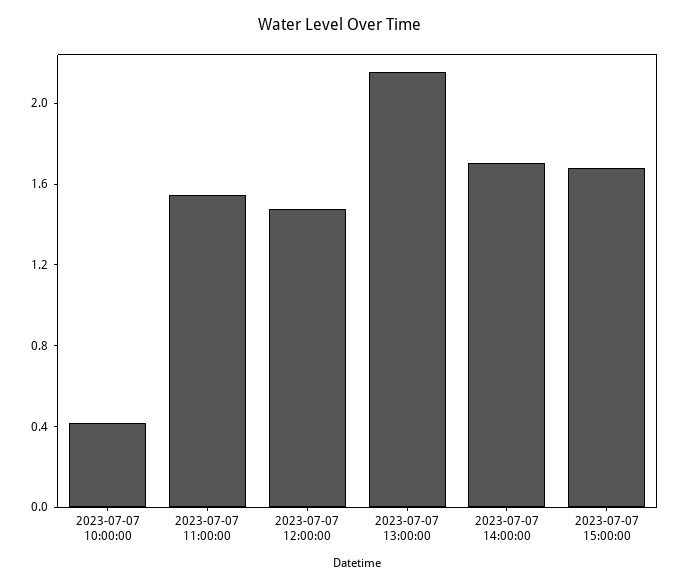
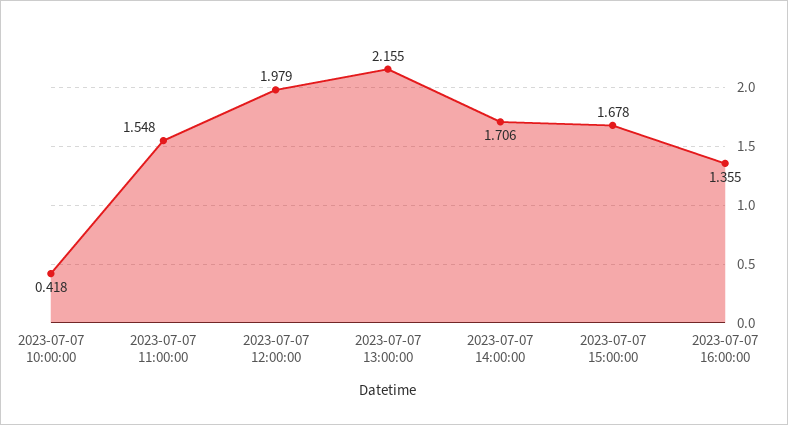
2023-07-07 12:00:00: 1.5 -> 1.979
2023-07-07 16:00:00: none -> 1.355

